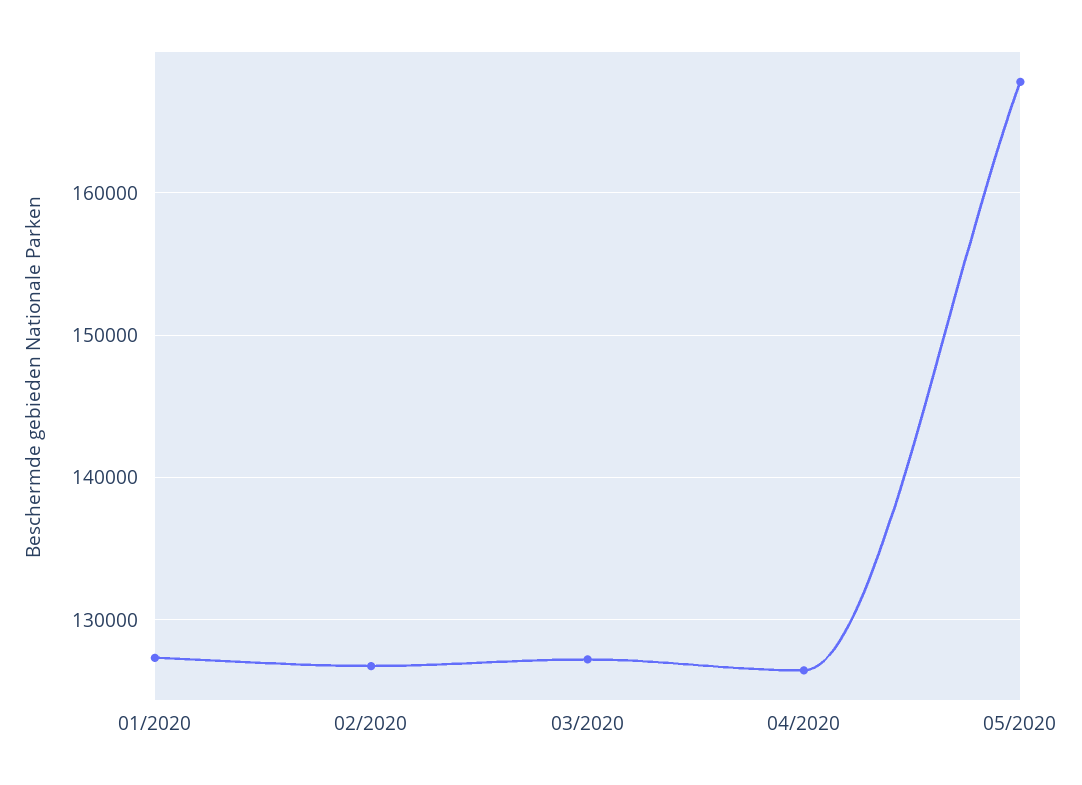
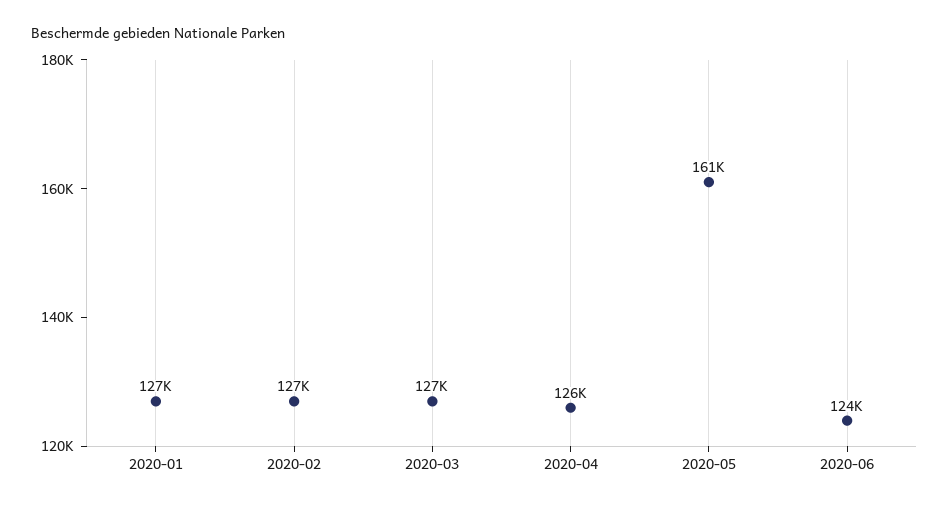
05/2020: 168000 -> 161000
2020-06: none -> 124000

